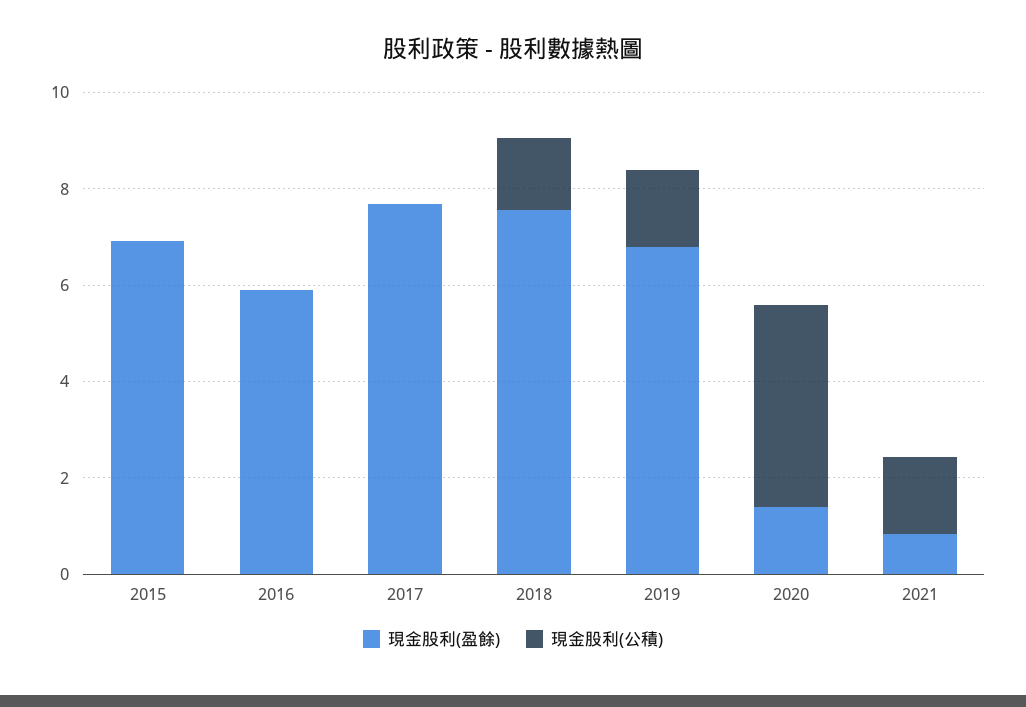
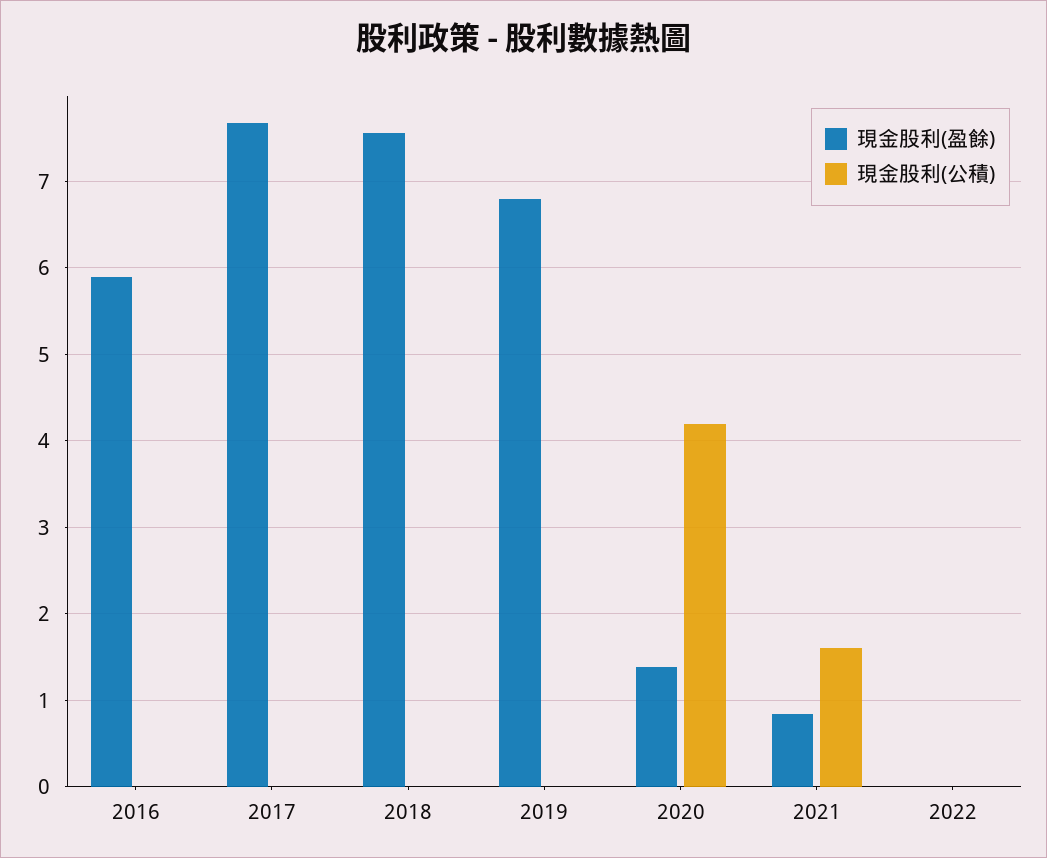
現金股利(盈餘), 2015: 7 -> none
現金股利(公積), 2015: 0 -> none
現金股利(公積), 2018: 1.5 -> 0
現金股利(公積), 2019: 1.5 -> 0
現金股利(盈餘), 2022: none -> 0
現金股利(公積), 2022: none -> 0

